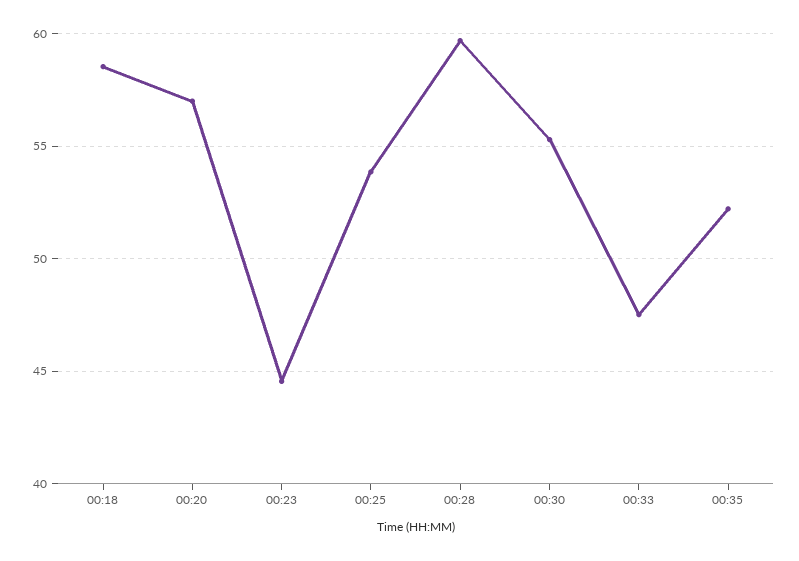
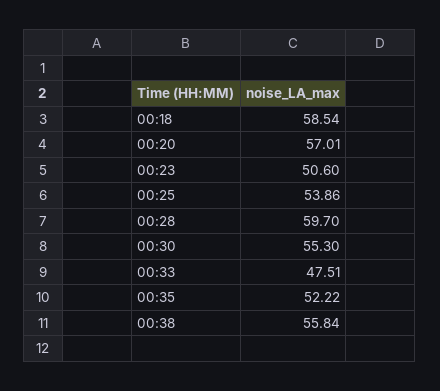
00:23: 44.5 -> 50.6
00:38: none -> 55.84

